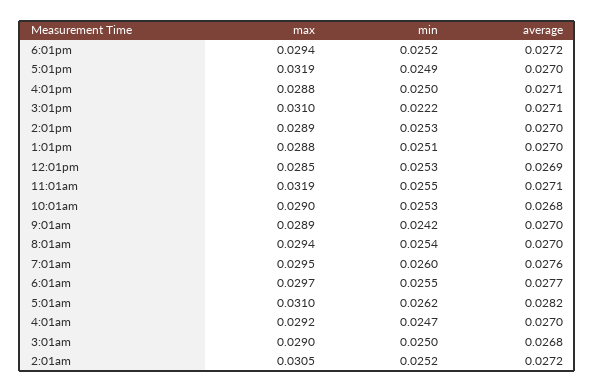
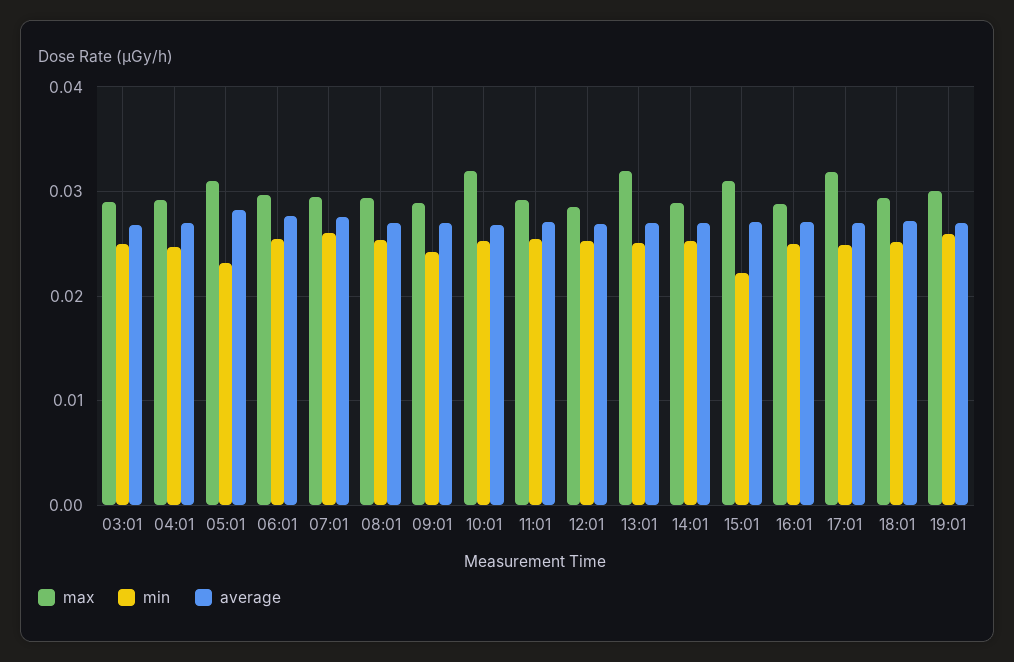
max, 1:01pm: 0.0288 -> 0.032
max, 11:01am: 0.0319 -> 0.029
max, 10:01am: 0.029 -> 0.032
min, 5:01am: 0.0262 -> 0.023
max, 2:01am: 0.0305 -> none
min, 2:01am: 0.0252 -> none
average, 2:01am: 0.0272 -> none
max, 19:01: none -> 0.03
min, 19:01: none -> 0.026
average, 19:01: none -> 0.027

